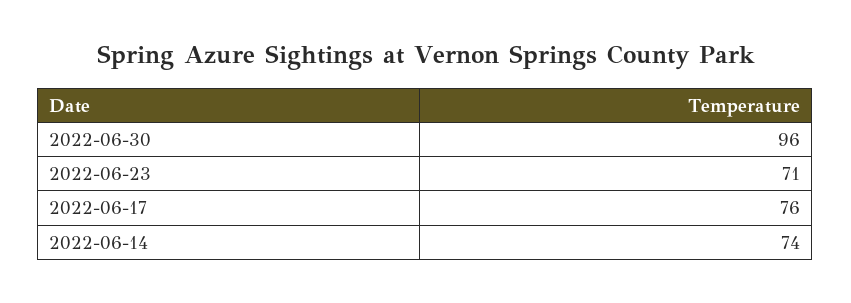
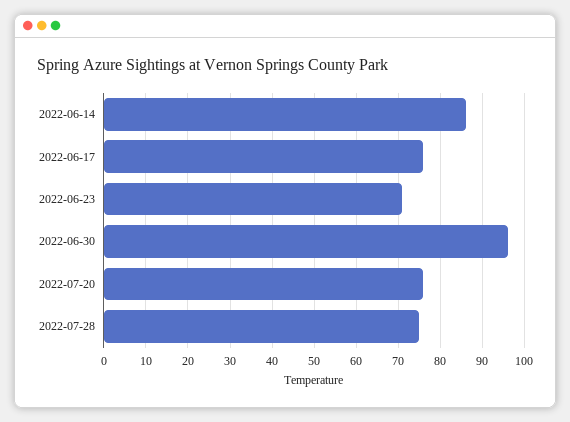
2022-06-14: 74 -> 85
2022-07-20: none -> 75
2022-07-28: none -> 75

